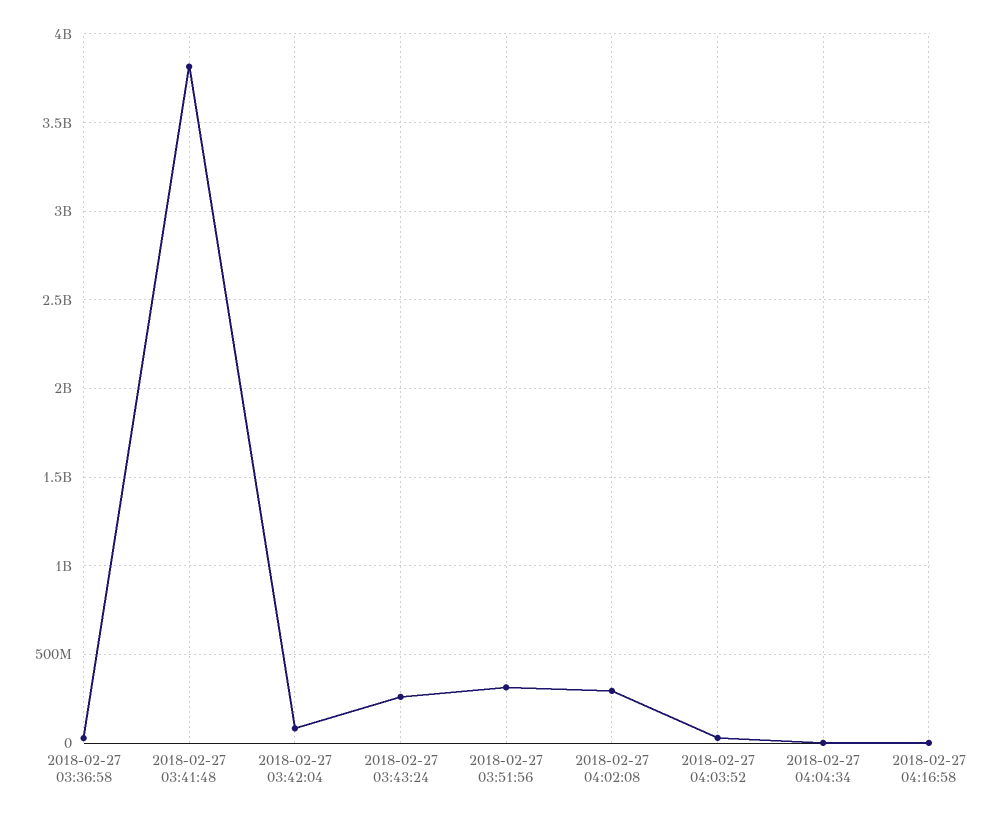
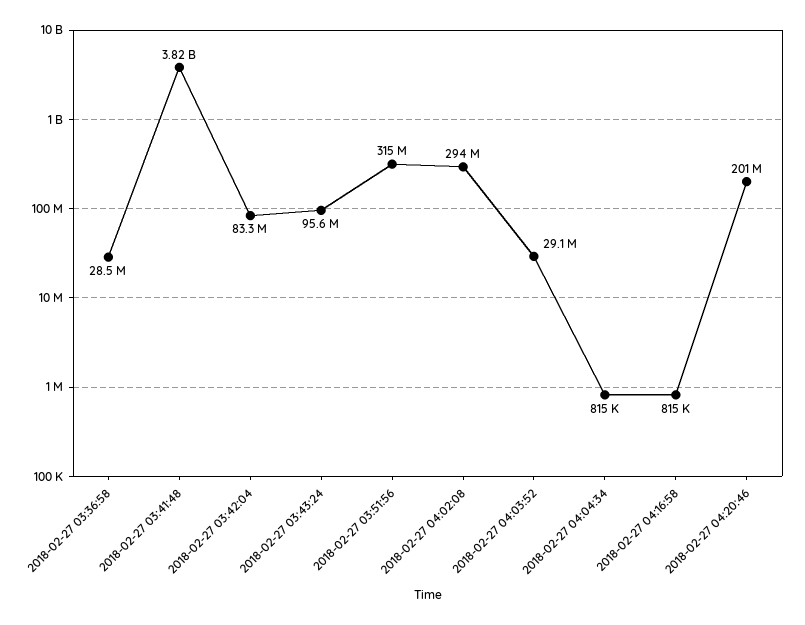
2018-02-27 03:43:24: 250000000 -> 95600000
2018-02-27 04:20:46: none -> 201000000

